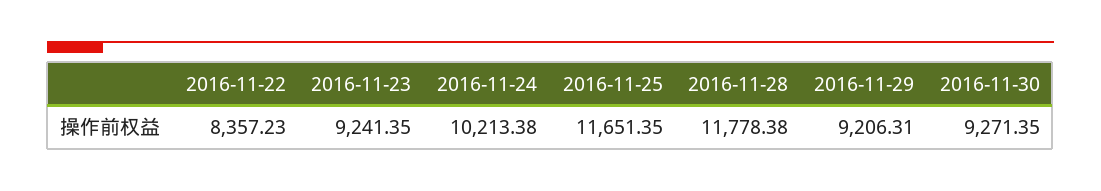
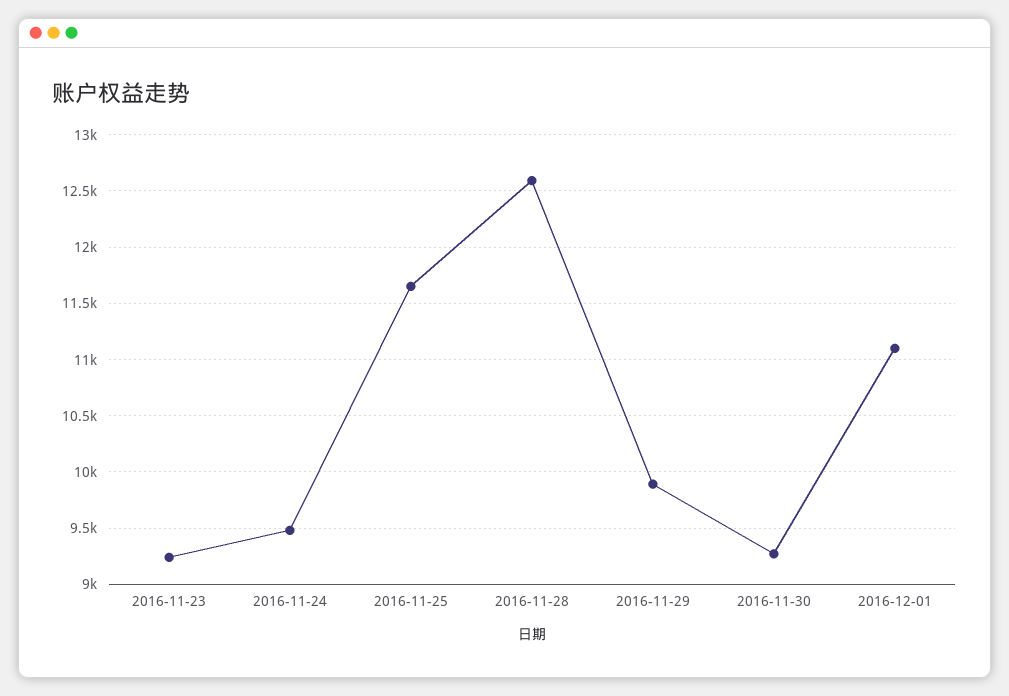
2016-11-22: 8357.23 -> none
2016-11-24: 10213.38 -> 9500
2016-11-28: 11778.38 -> 12600
2016-11-29: 9206.31 -> 9900
2016-12-01: none -> 11100

